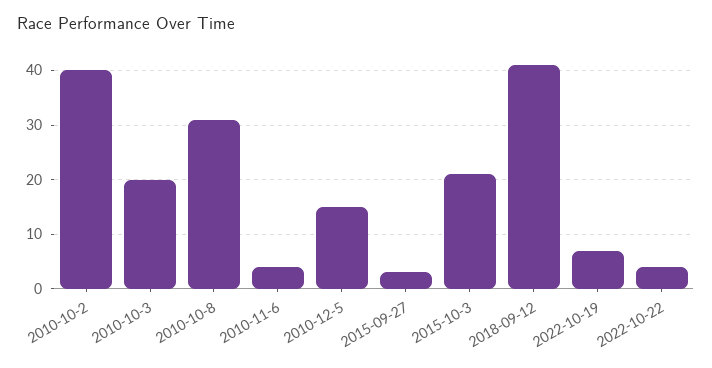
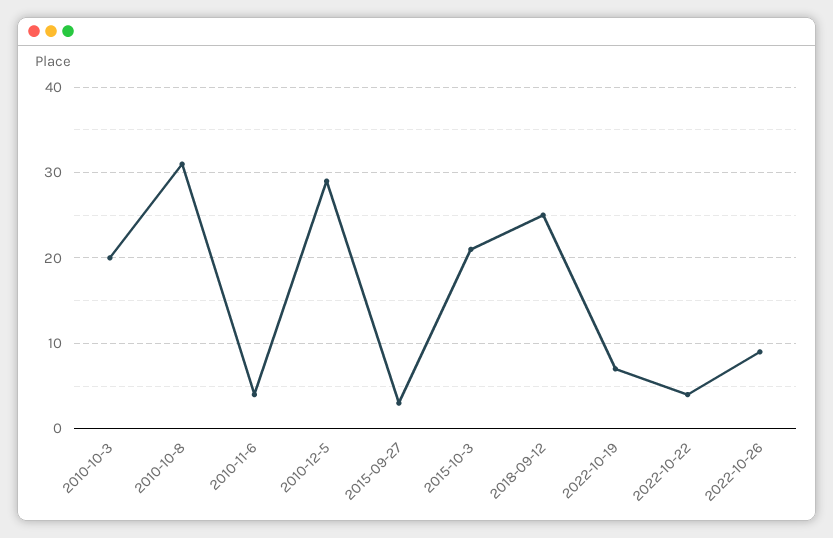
2010-10-2: 40 -> none
2010-12-5: 15 -> 29
2018-09-12: 40 -> 25
2022-10-26: none -> 9

